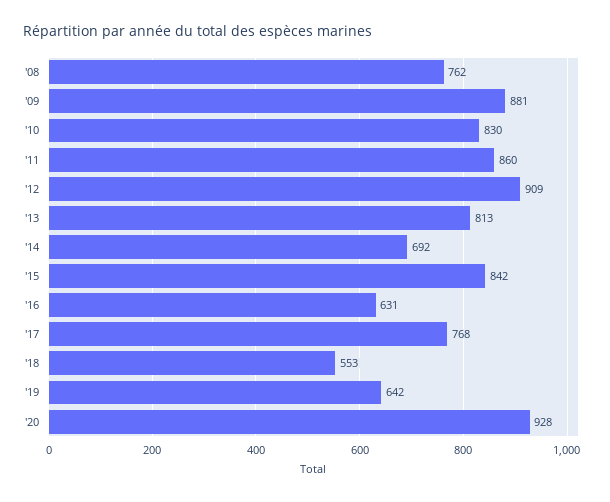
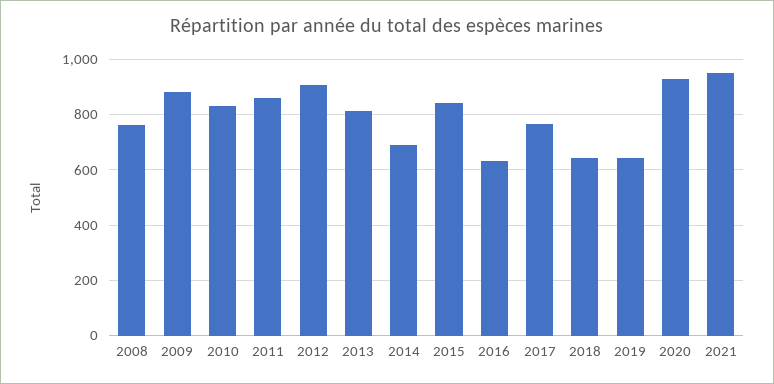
'18: 553 -> 650
2021: none -> 950

